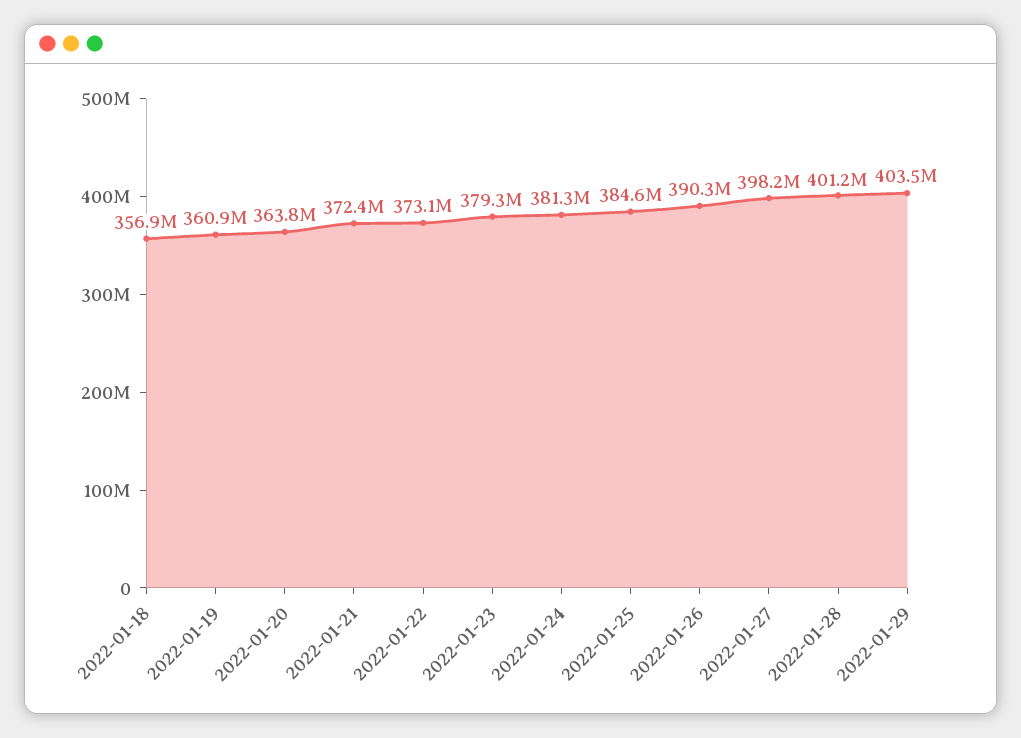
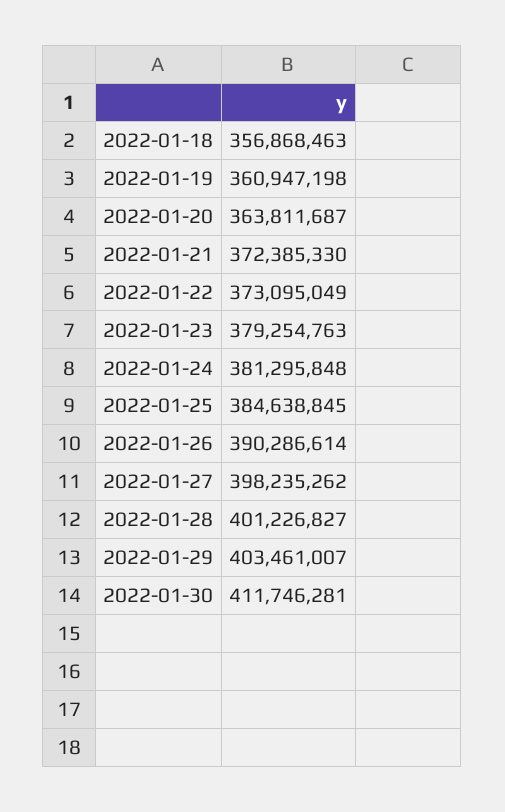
2022-01-30: none -> 411746281

